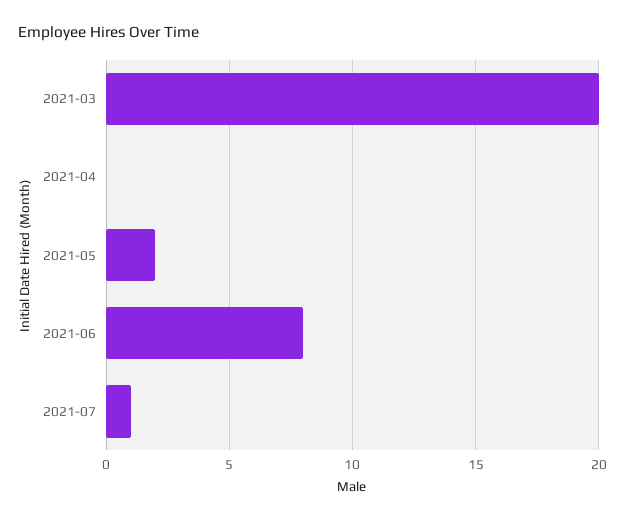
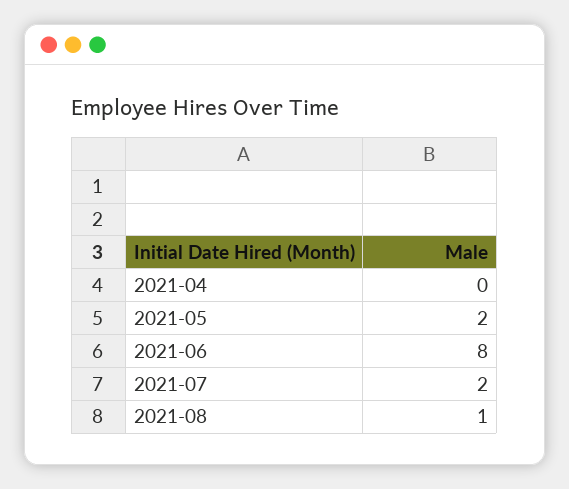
2021-03: 20 -> none
2021-07: 1 -> 2
2021-08: none -> 1

